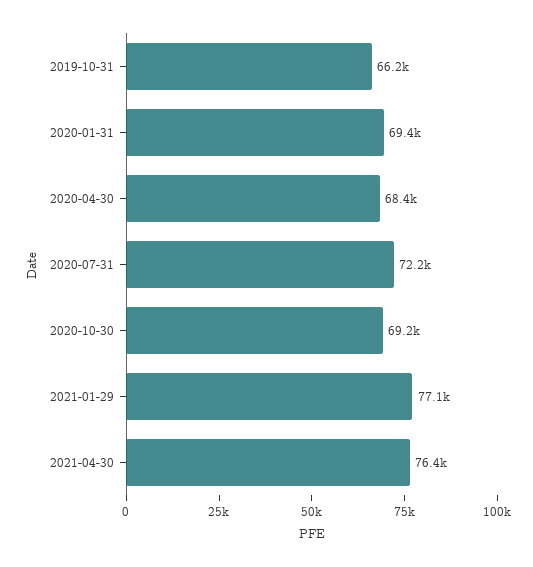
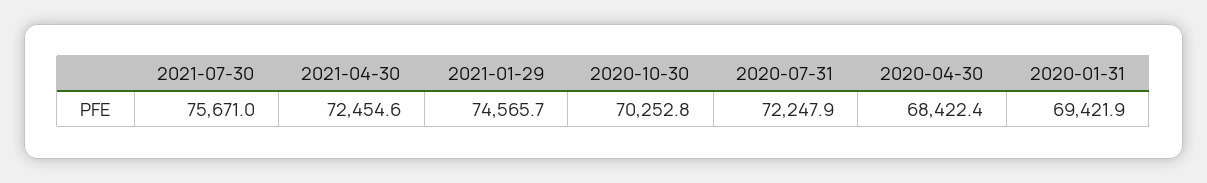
2019-10-31: 66200 -> none
2020-10-30: 69200 -> 70252.8
2021-01-29: 77100 -> 74565.7
2021-04-30: 76400 -> 72454.6
2021-07-30: none -> 75671

